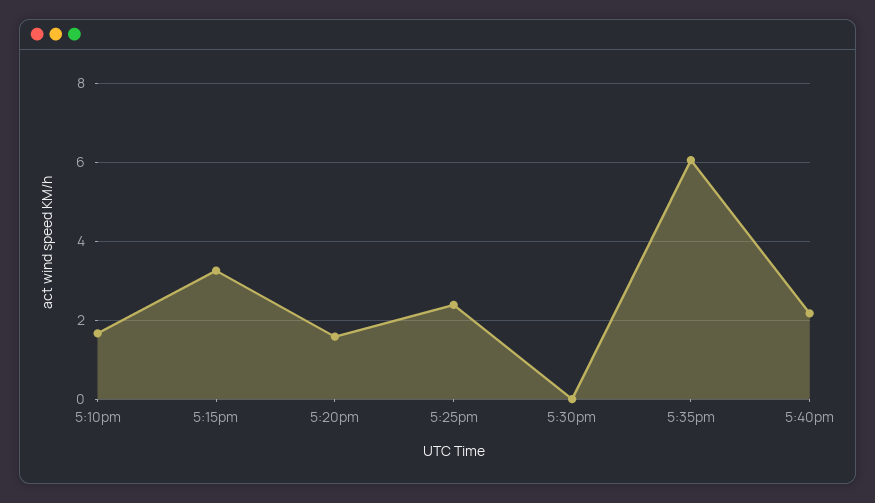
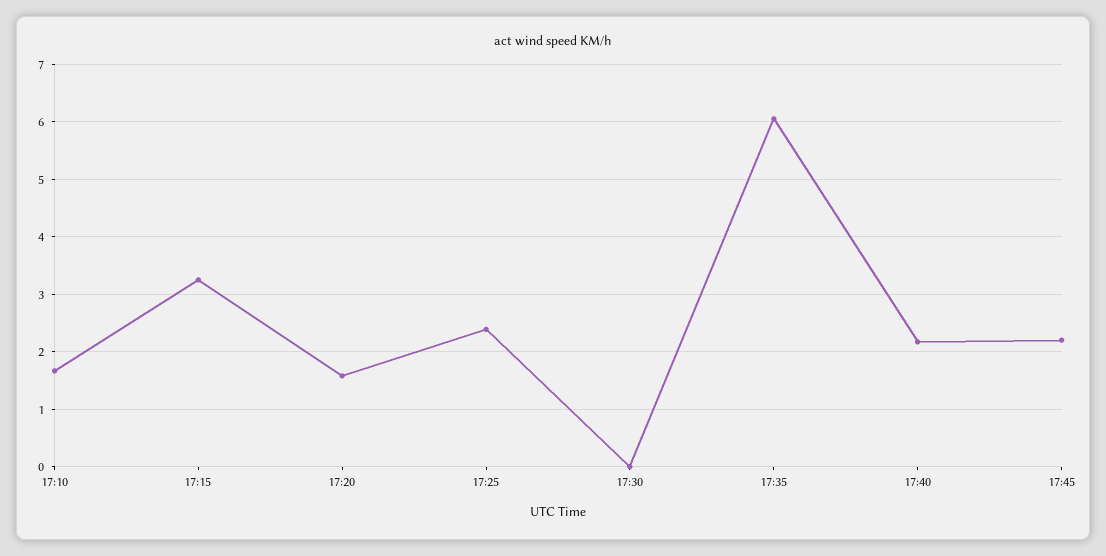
17:45: none -> 2.2

